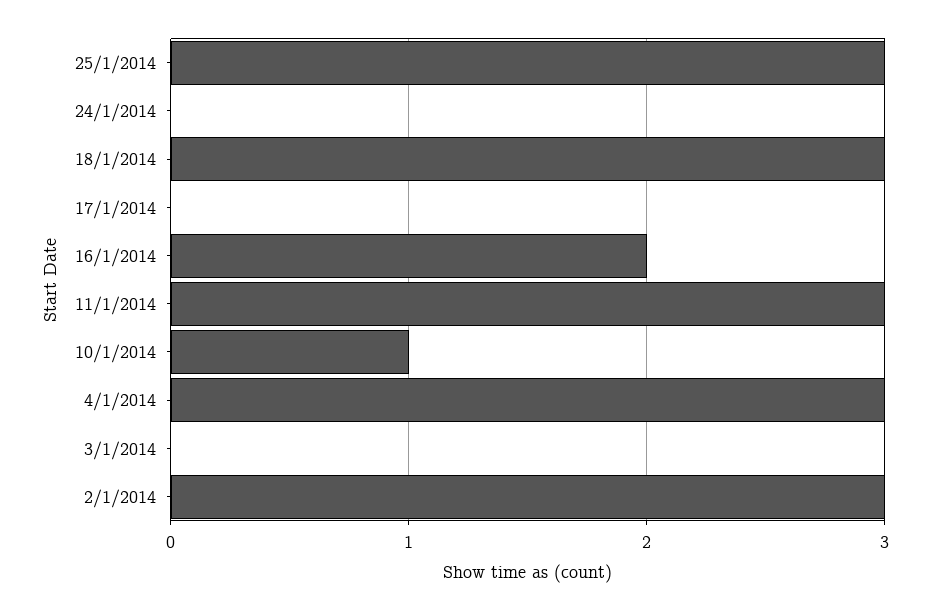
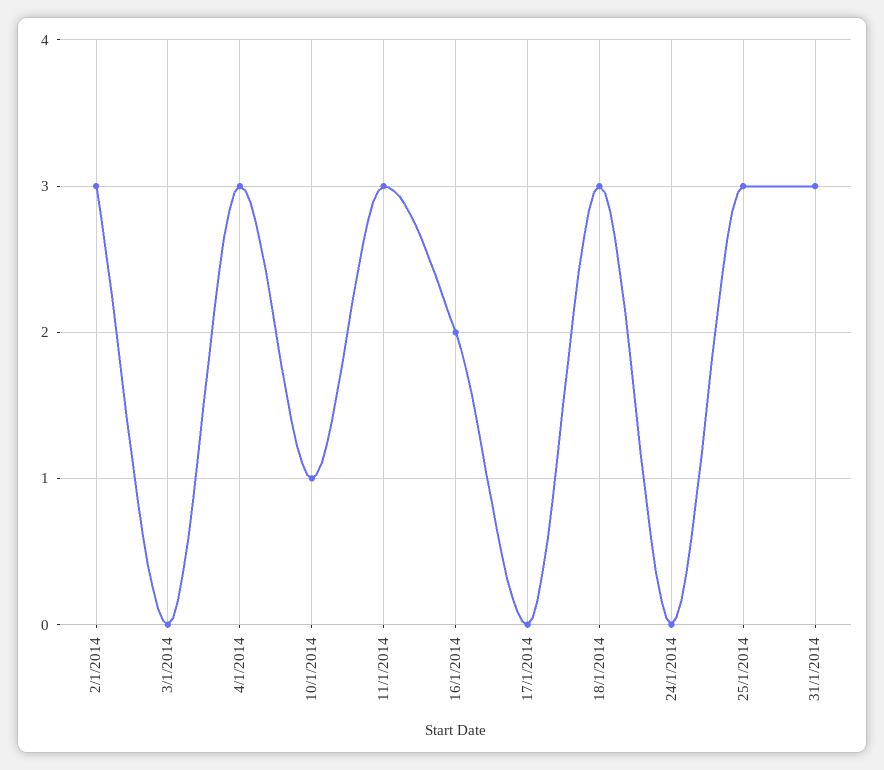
31/1/2014: none -> 3

